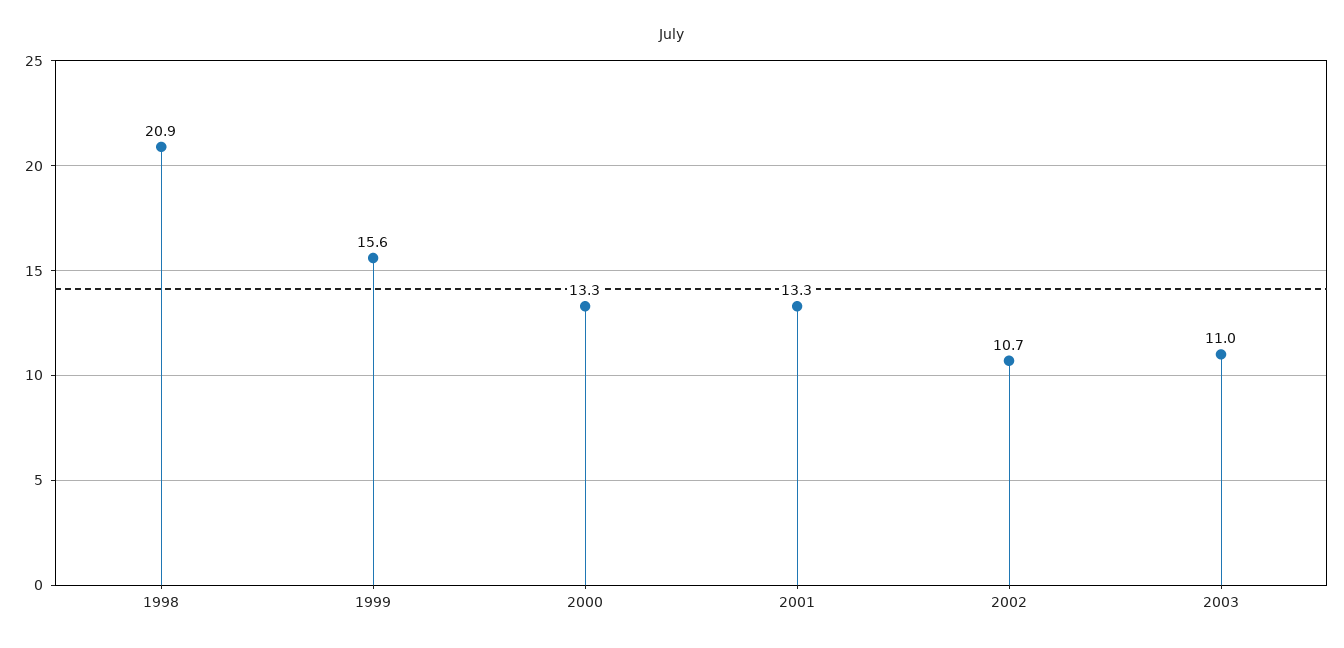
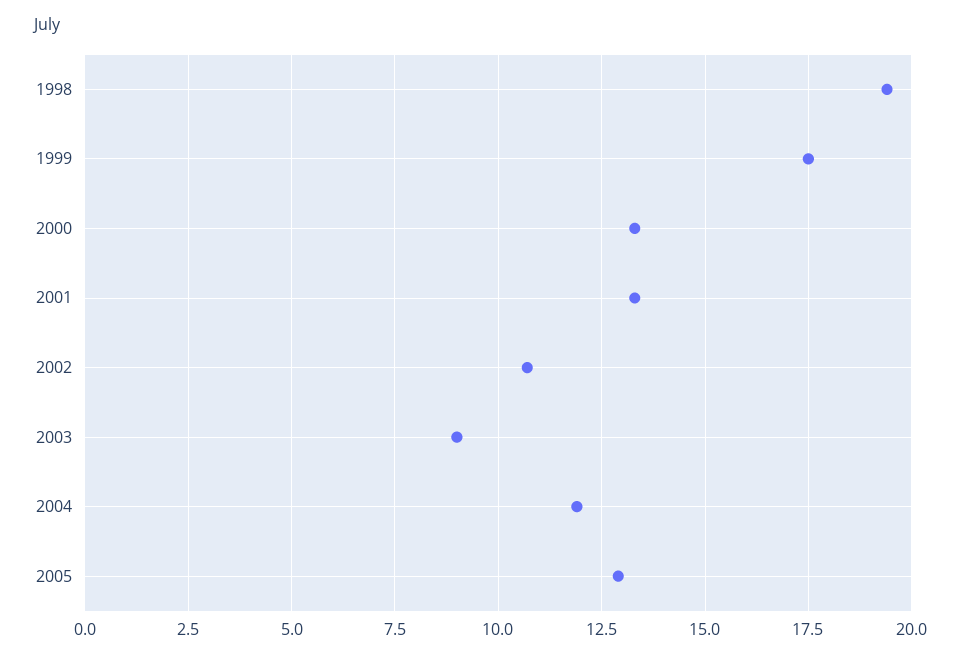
1998: 20.9 -> 19.5
1999: 15.6 -> 17.5
2003: 11 -> 9
2004: none -> 12
2005: none -> 13

